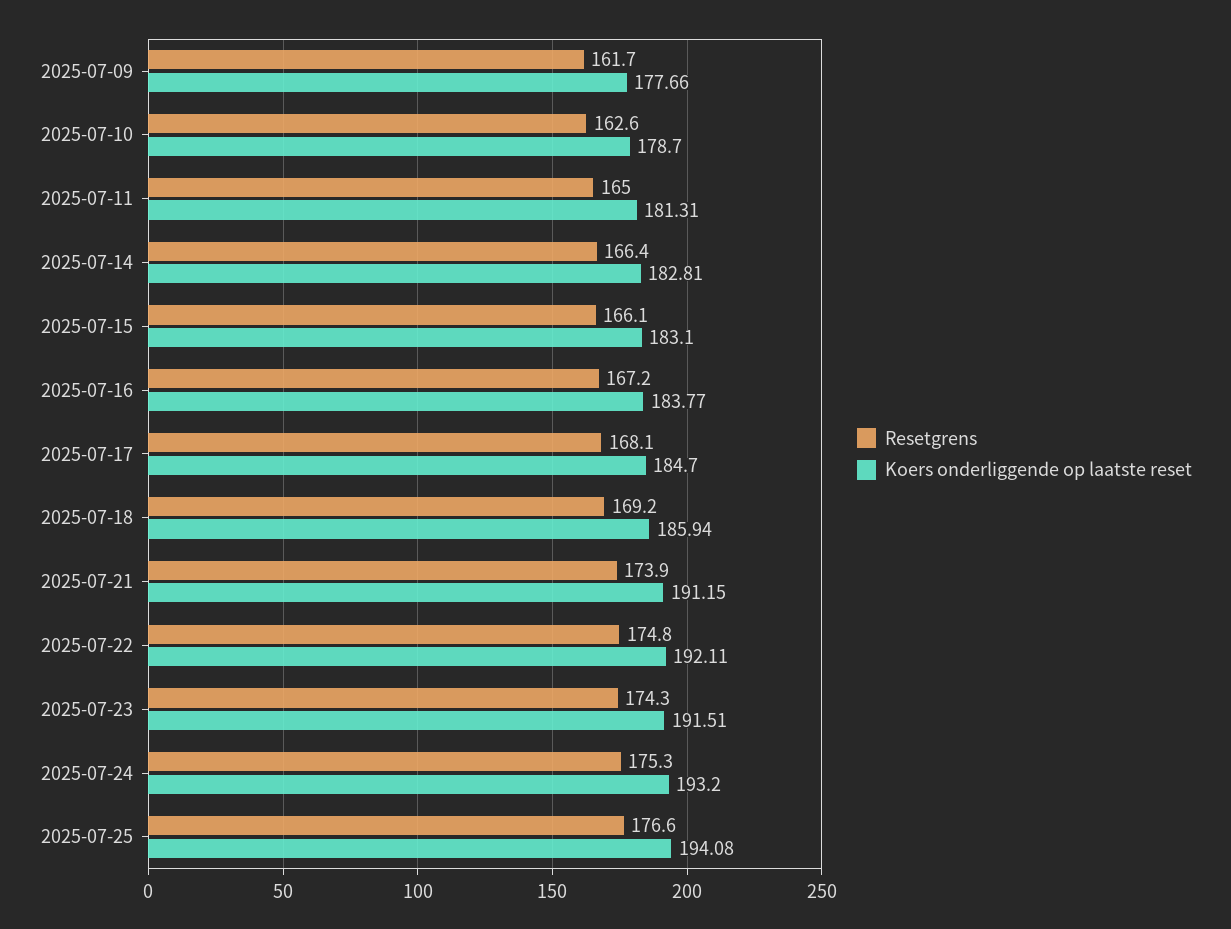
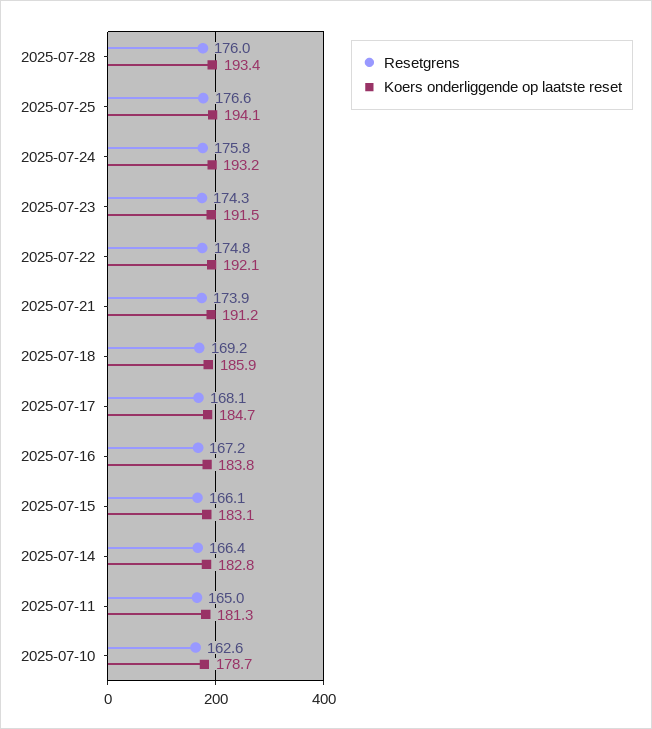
Resetgrens, 2025-07-09: 161.7 -> none
Koers onderliggende op laatste reset, 2025-07-09: 177.66 -> none
Resetgrens, 2025-07-24: 175.3 -> 175.8
Resetgrens, 2025-07-28: none -> 176
Koers onderliggende op laatste reset, 2025-07-28: none -> 193.4

